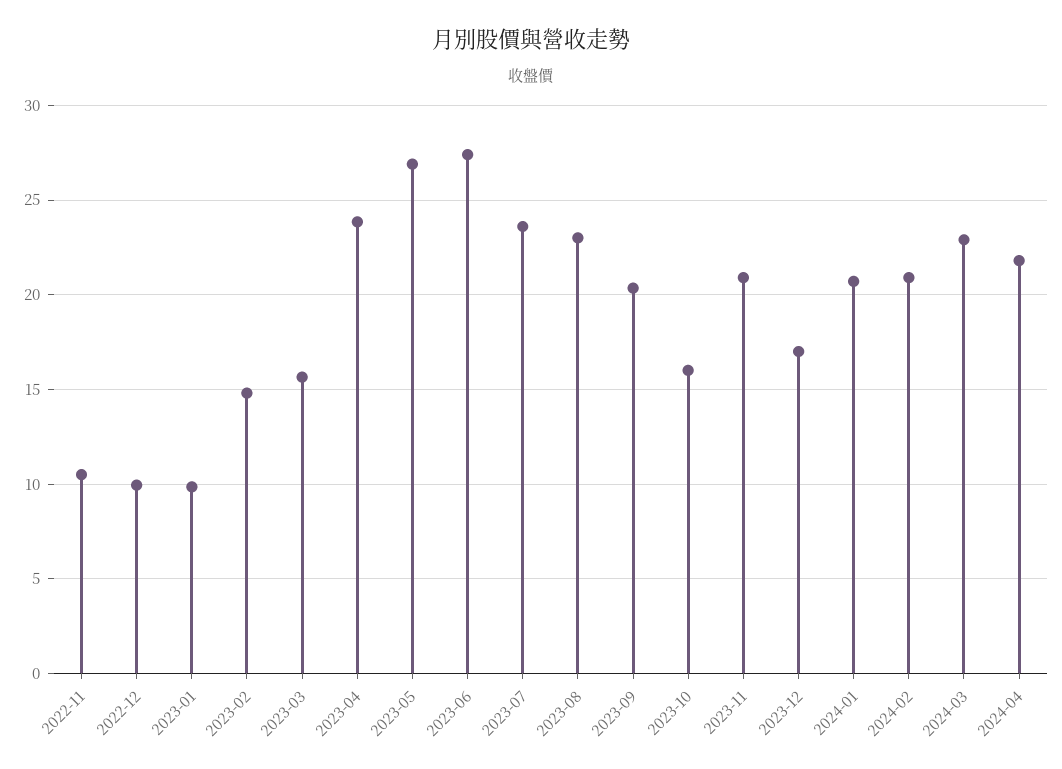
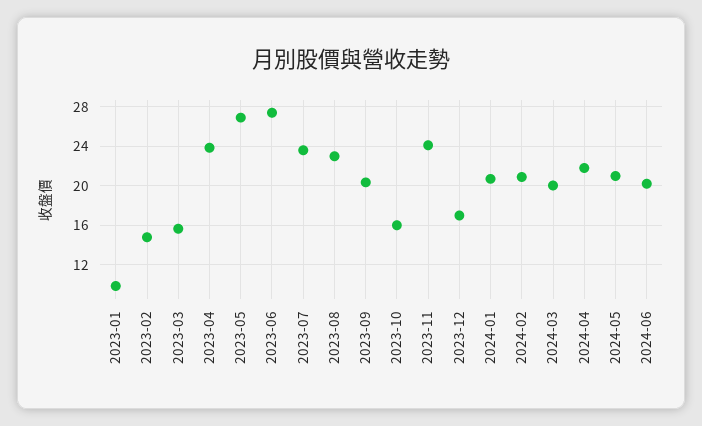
2022-11: 10.5 -> none
2022-12: 10 -> none
2023-11: 21 -> 24
2024-03: 23 -> 20
2024-05: none -> 21
2024-06: none -> 20

